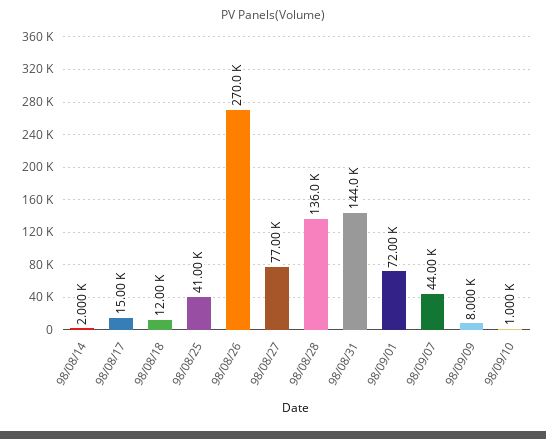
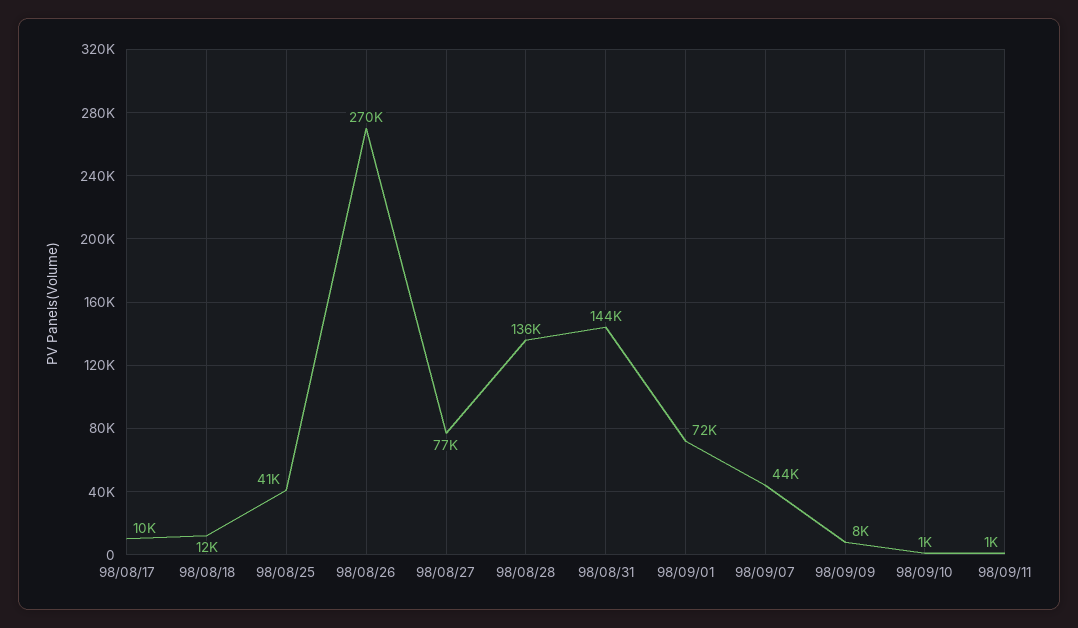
98/08/14: 2000 -> none
98/08/17: 15000 -> 10000
98/09/11: none -> 1000

